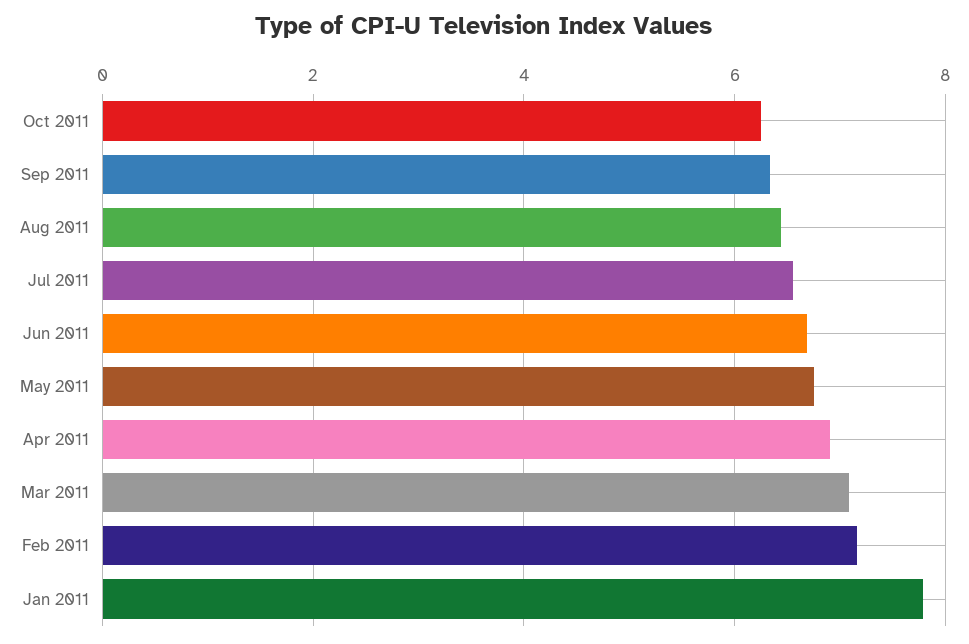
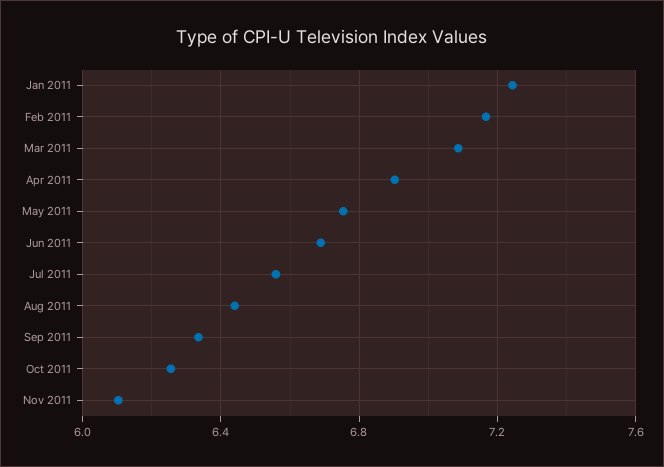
Jan 2011: 7.8 -> 7.25
Nov 2011: none -> 6.1

